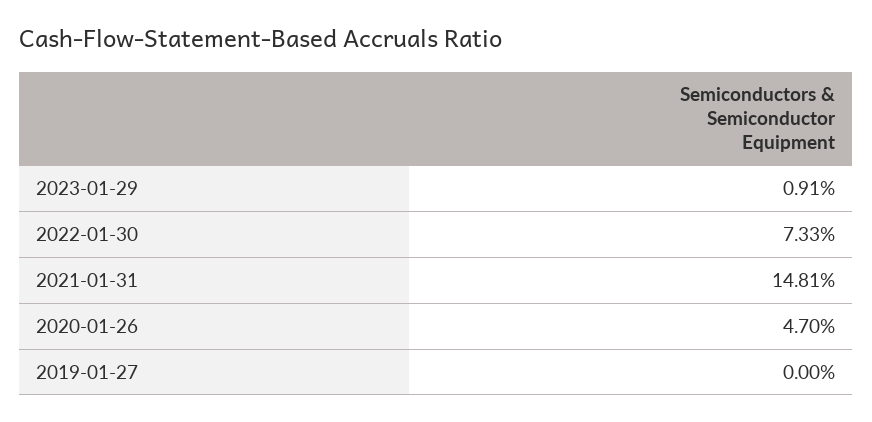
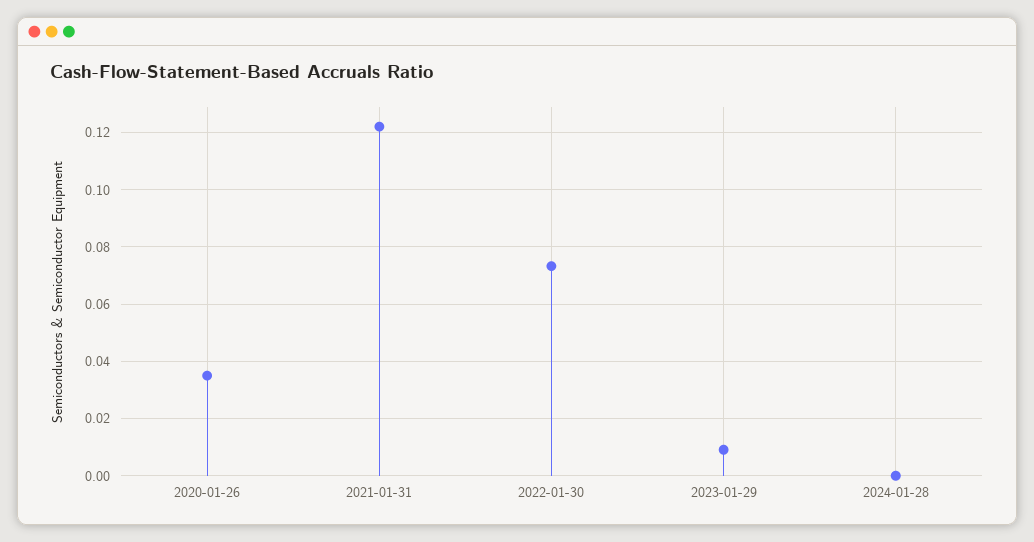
2021-01-31: 0.1481 -> 0.1225
2020-01-26: 0.047 -> 0.035
2019-01-27: 0 -> none
2024-01-28: none -> 0

